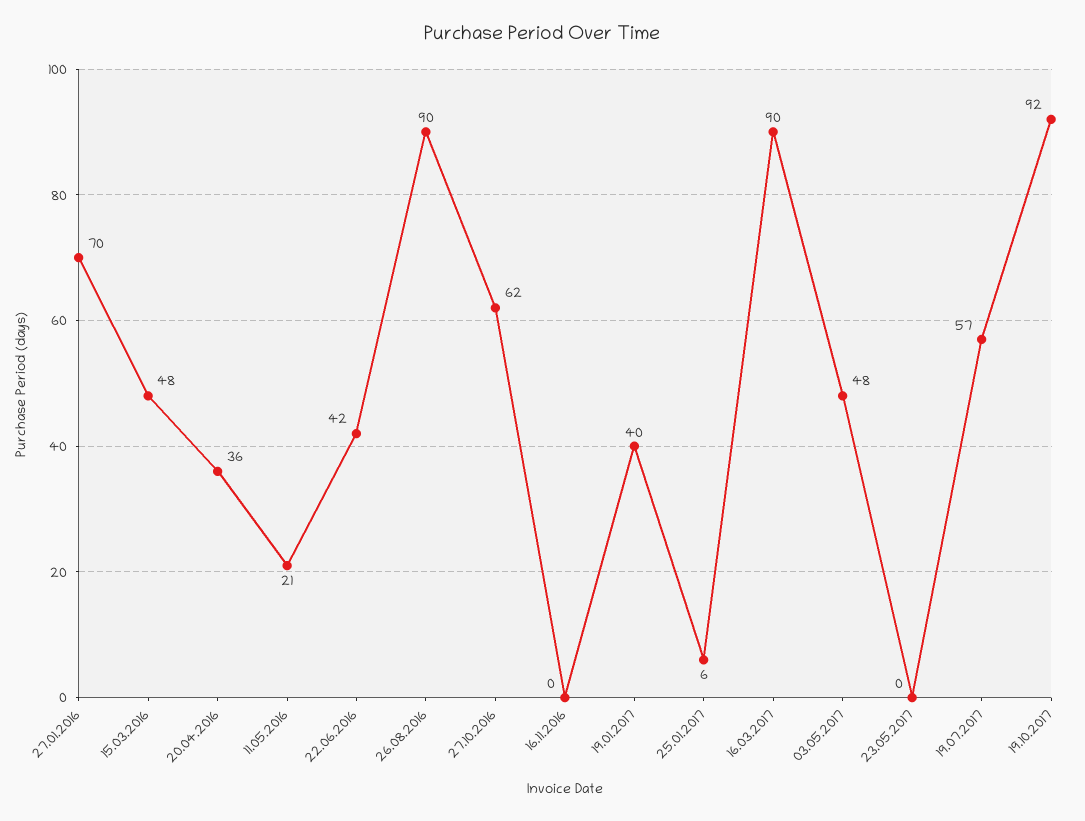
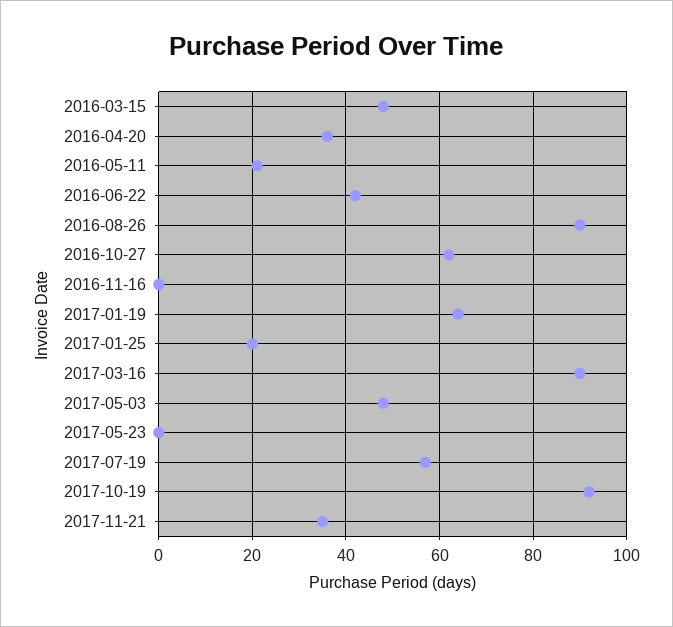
27.01.2016: 70 -> none
19.01.2017: 40 -> 65
25.01.2017: 6 -> 20
2017-11-21: none -> 35

